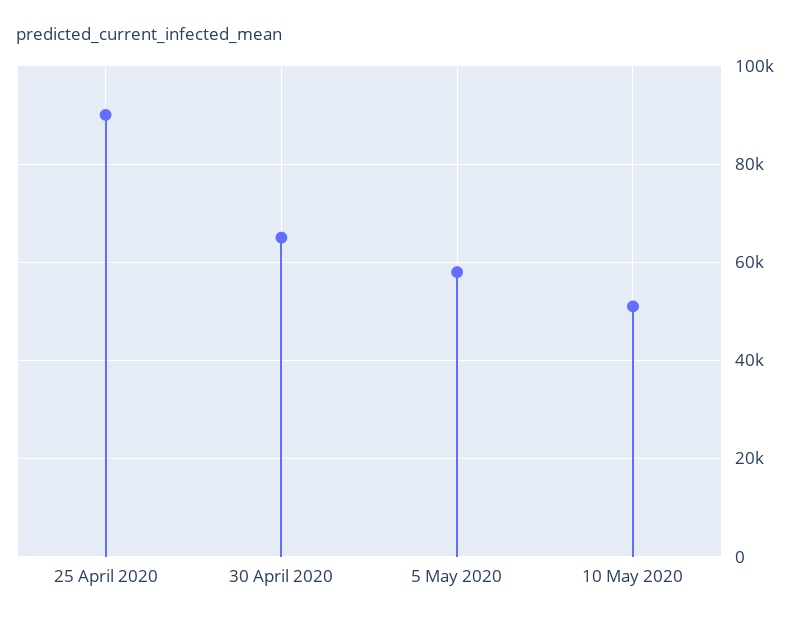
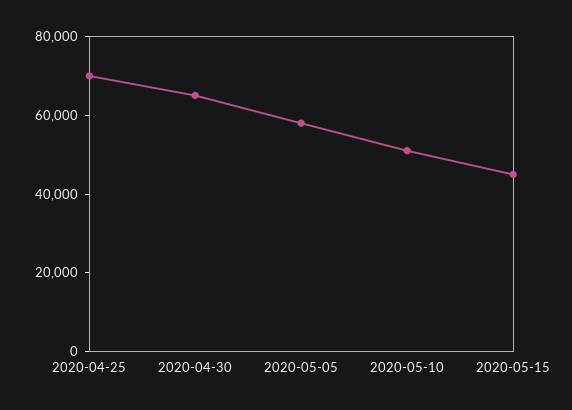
25 April 2020: 90000 -> 70000
2020-05-15: none -> 45000

